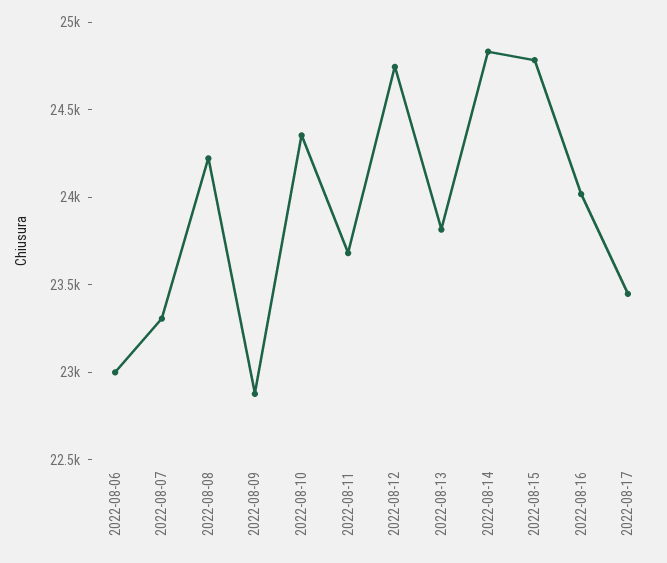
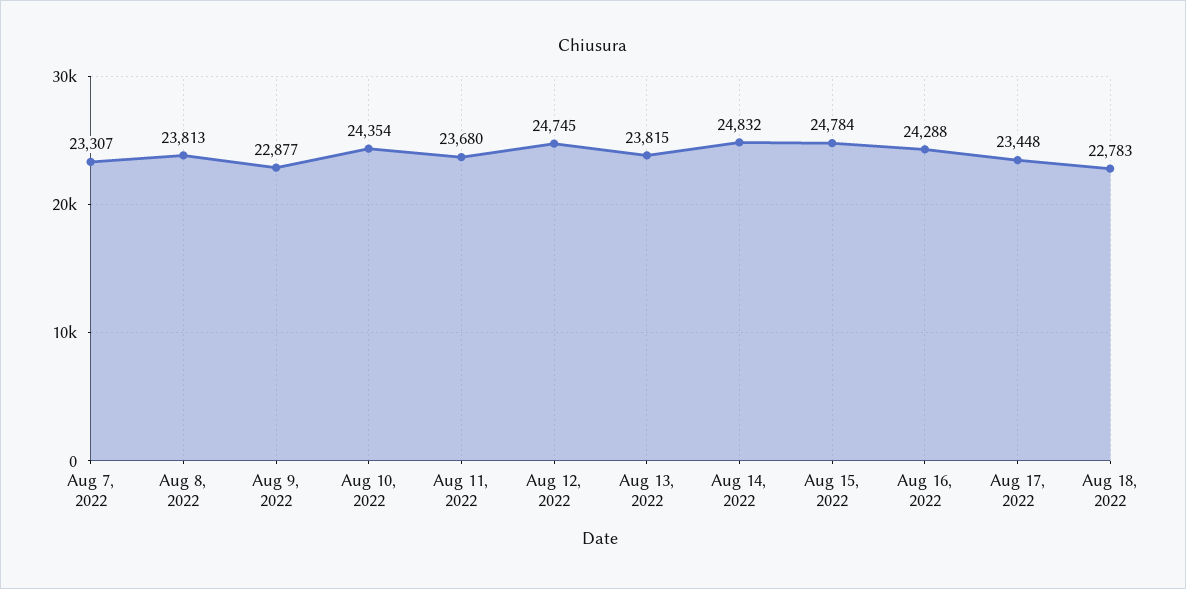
2022-08-06: 23000 -> none
2022-08-08: 24200 -> 23813
2022-08-16: 24000 -> 24288
Aug 18, 2022: none -> 22783

